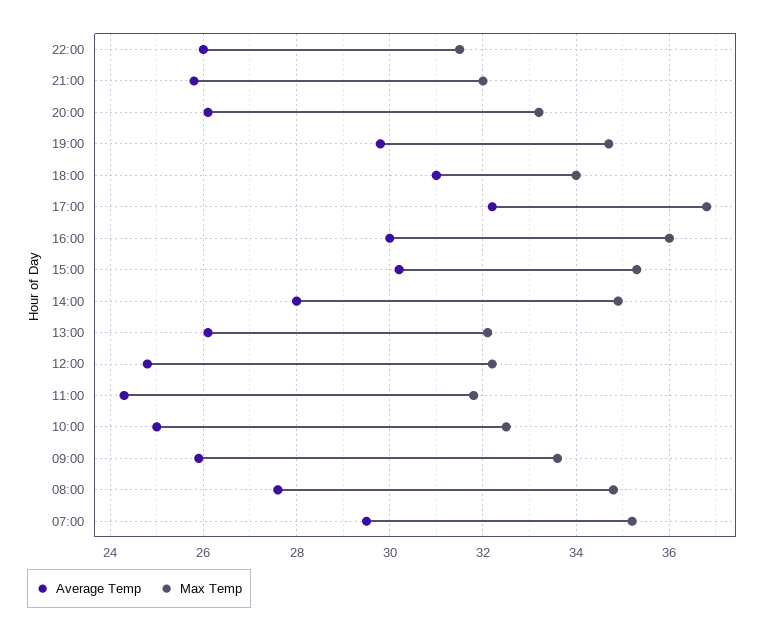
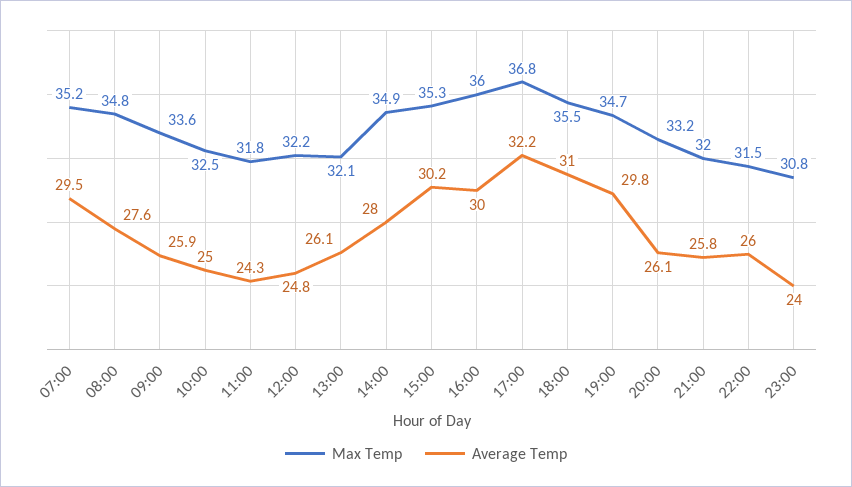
Max Temp, 18:00: 34 -> 35.5
Max Temp, 23:00: none -> 30.8
Average Temp, 23:00: none -> 24

